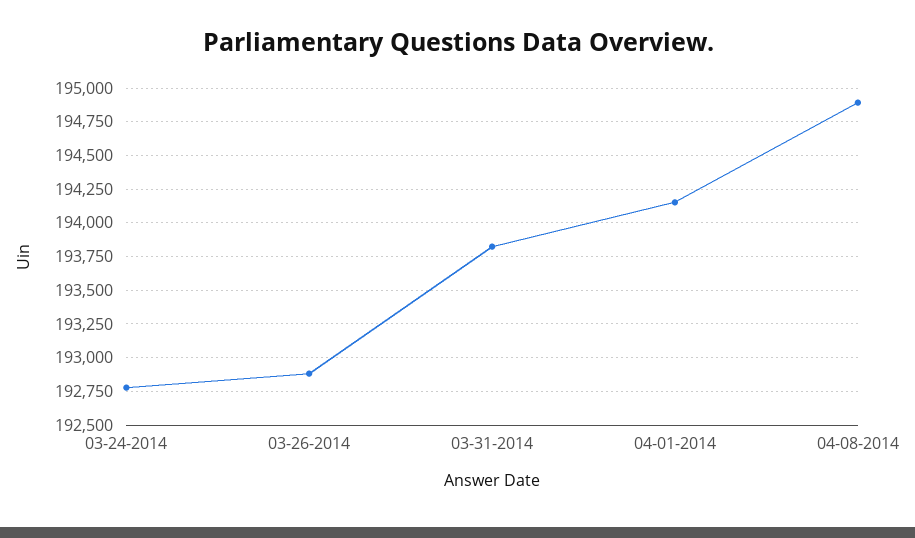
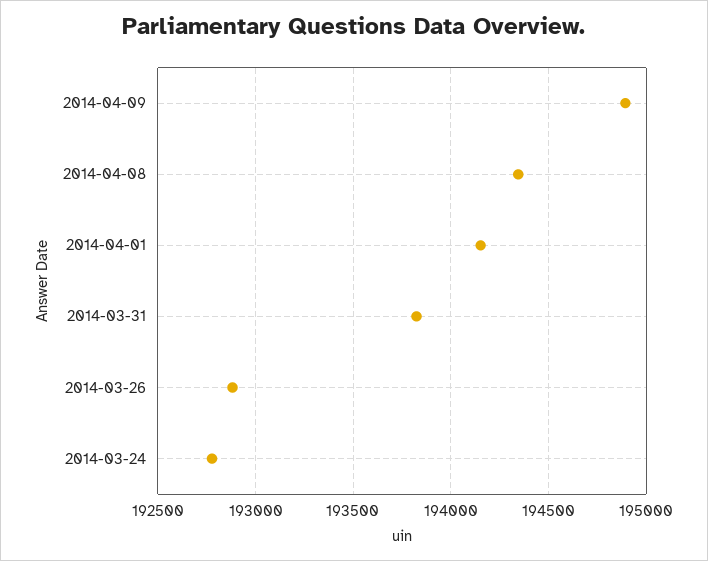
04-08-2014: 194900 -> 194350
2014-04-09: none -> 194900

